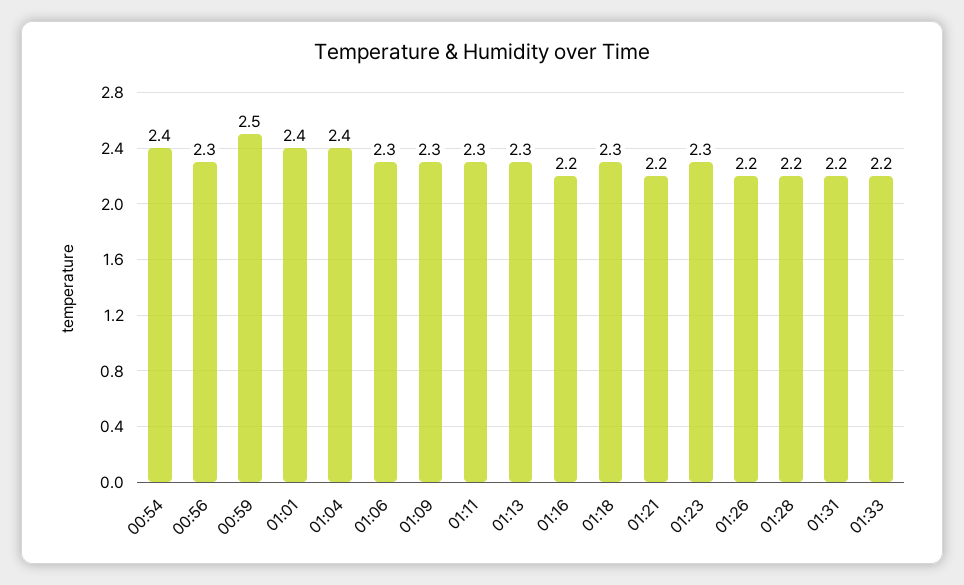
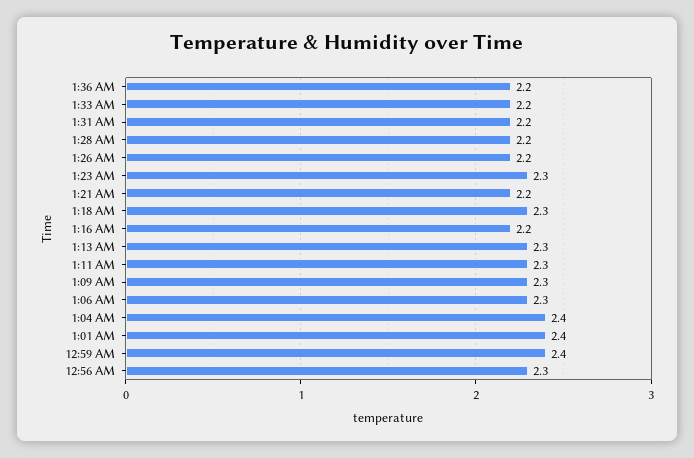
00:54: 2.4 -> none
00:59: 2.5 -> 2.4
1:36 AM: none -> 2.2

